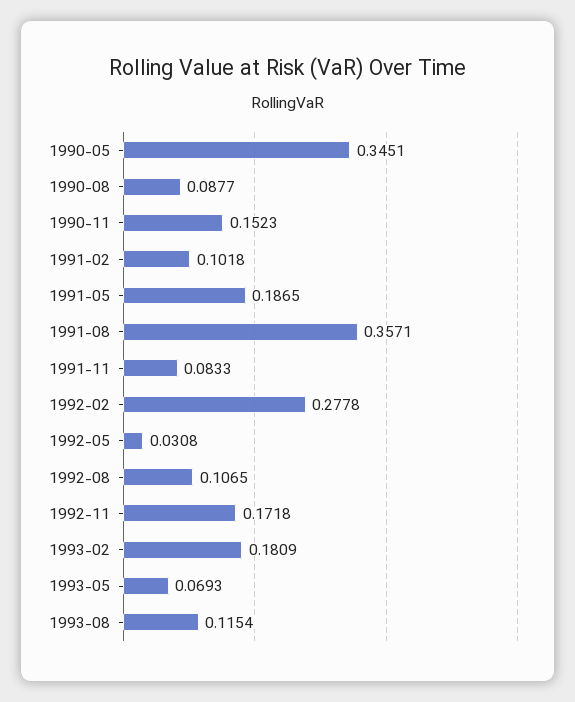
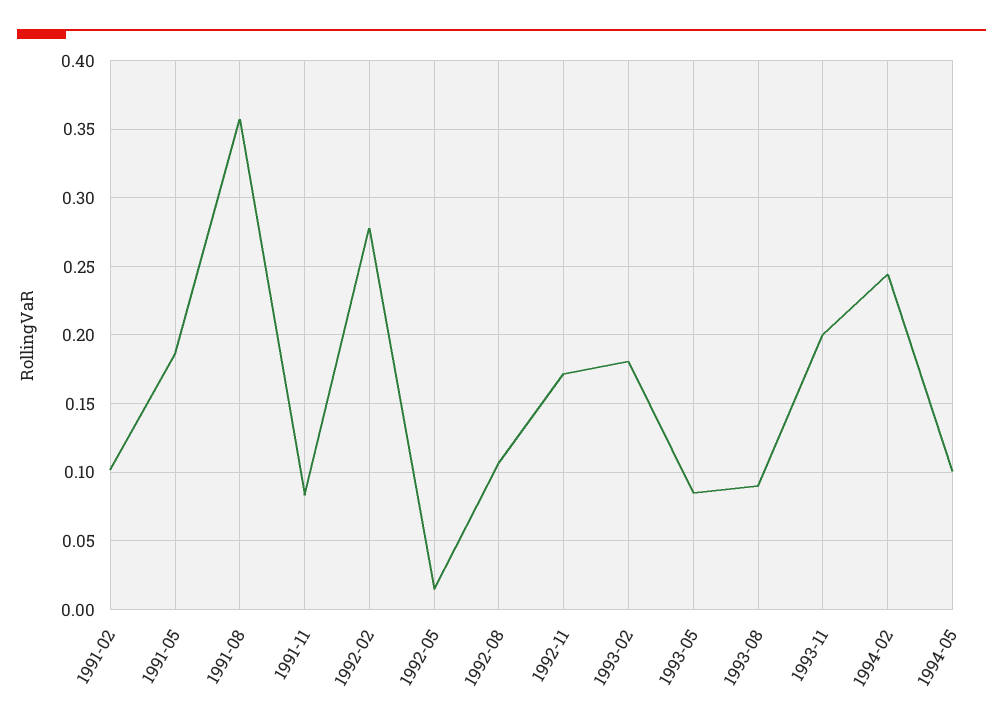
1990-05: 0.3451 -> none
1990-08: 0.0877 -> none
1990-11: 0.1523 -> none
1992-05: 0.0308 -> 0.015
1993-05: 0.0693 -> 0.085
1993-08: 0.1154 -> 0.09
1993-11: none -> 0.2
1994-02: none -> 0.245
1994-05: none -> 0.1

